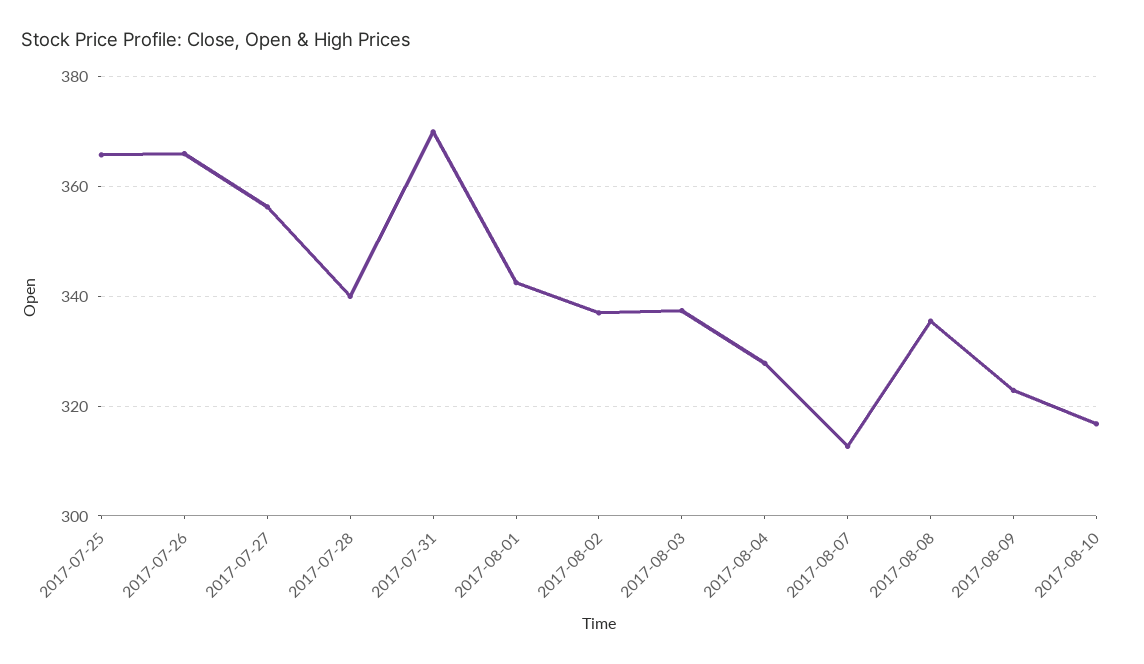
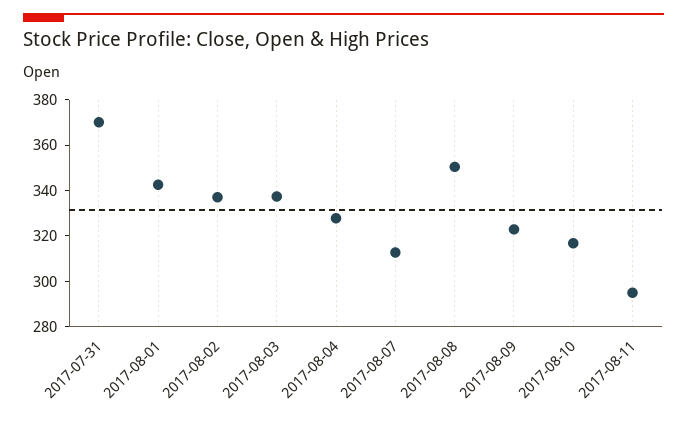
2017-07-25: 366 -> none
2017-07-26: 366 -> none
2017-07-27: 356 -> none
2017-07-28: 340 -> none
2017-08-08: 336 -> 350
2017-08-11: none -> 295

